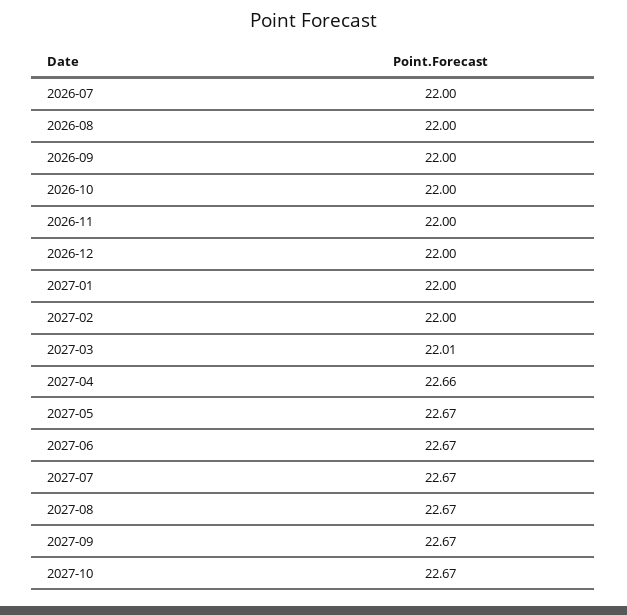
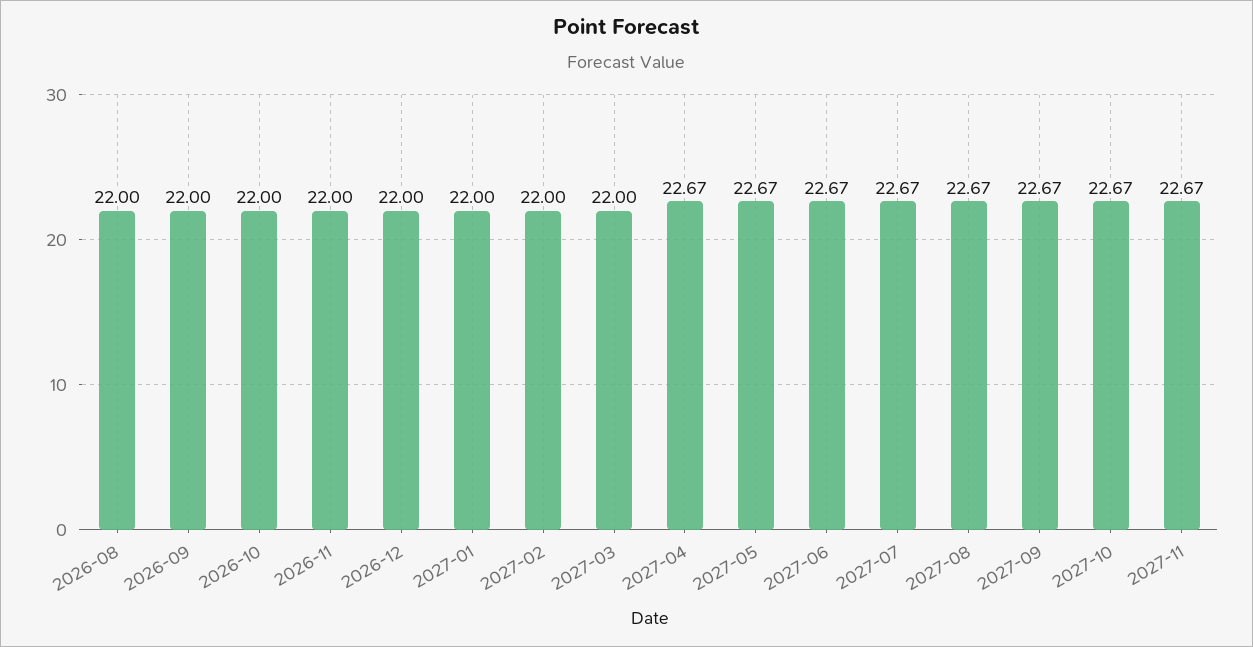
2026-07: 22 -> none
2027-03: 22.01 -> 22
2027-04: 22.66 -> 22.67
2027-11: none -> 22.67

